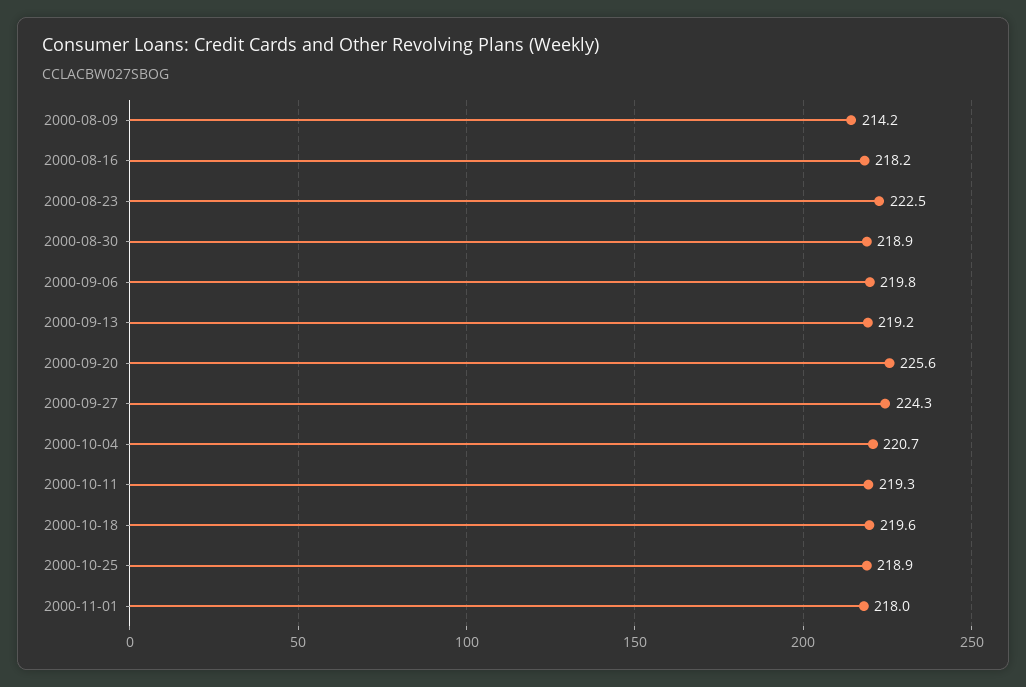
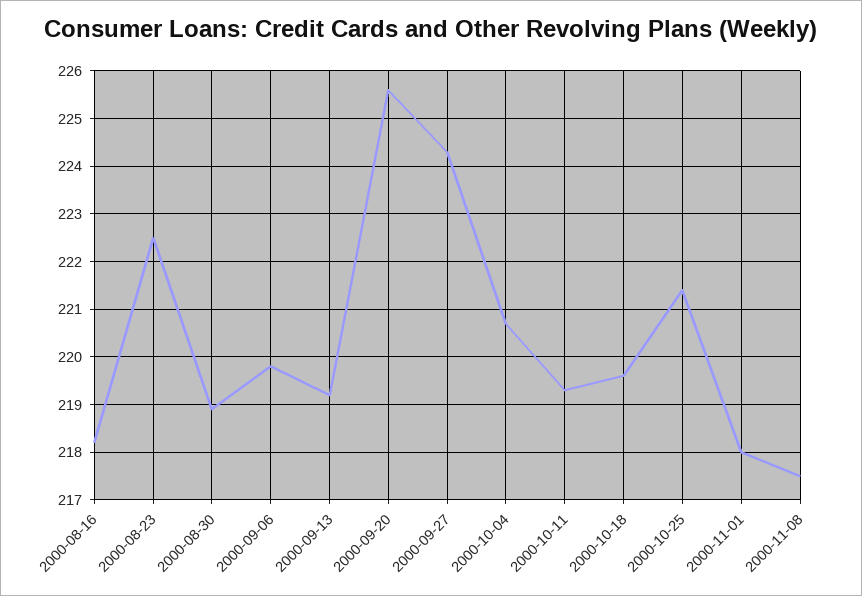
2000-08-09: 214.2 -> none
2000-10-25: 218.9 -> 221.5
2000-11-08: none -> 217.5

